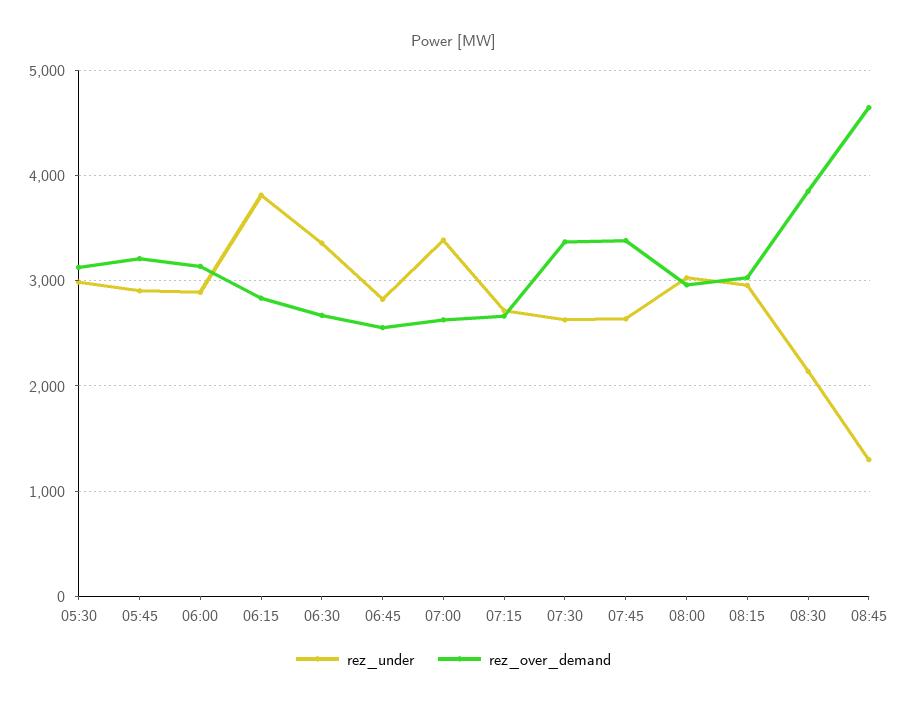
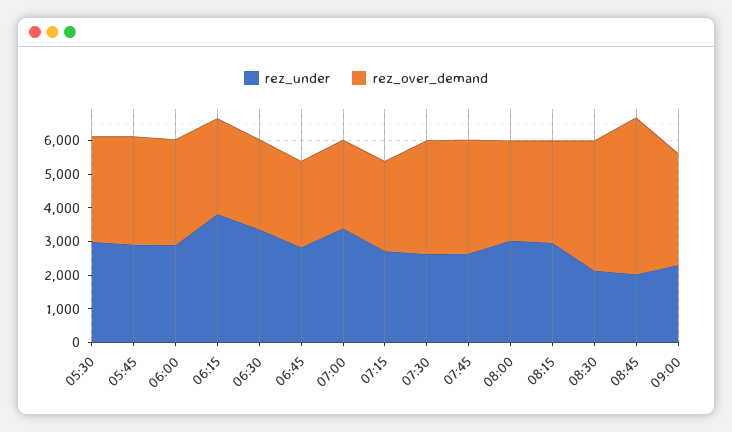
rez_under, 08:45: 1300 -> 2000
rez_under, 09:00: none -> 2250
rez_over_demand, 09:00: none -> 3250

